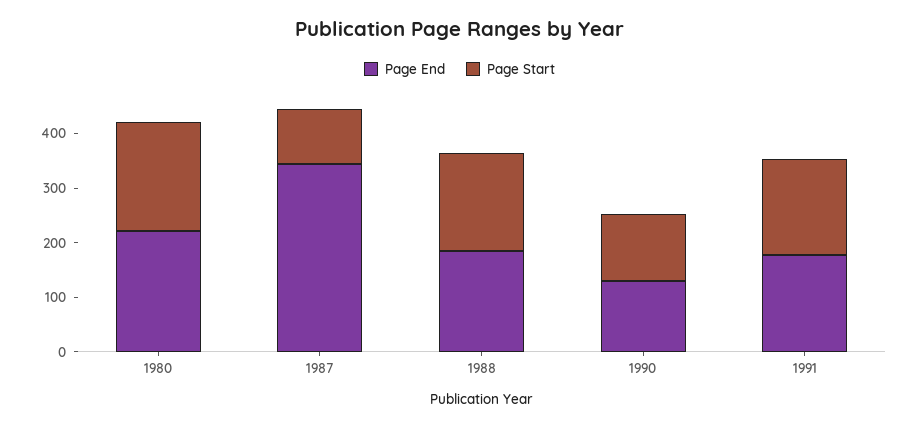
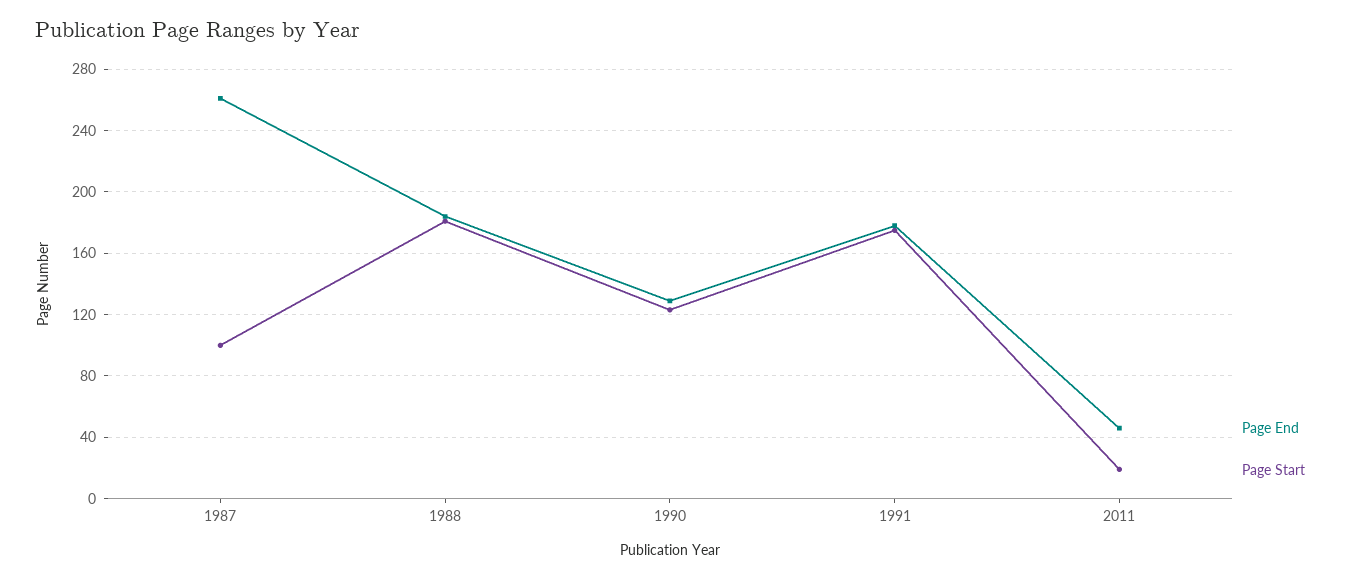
Page End, 1980: 220 -> none
Page Start, 1980: 200 -> none
Page End, 1987: 340 -> 260
Page End, 2011: none -> 45
Page Start, 2011: none -> 20

